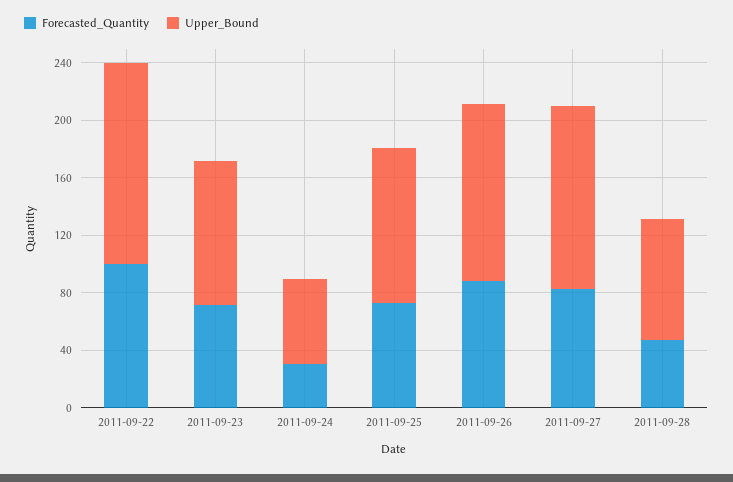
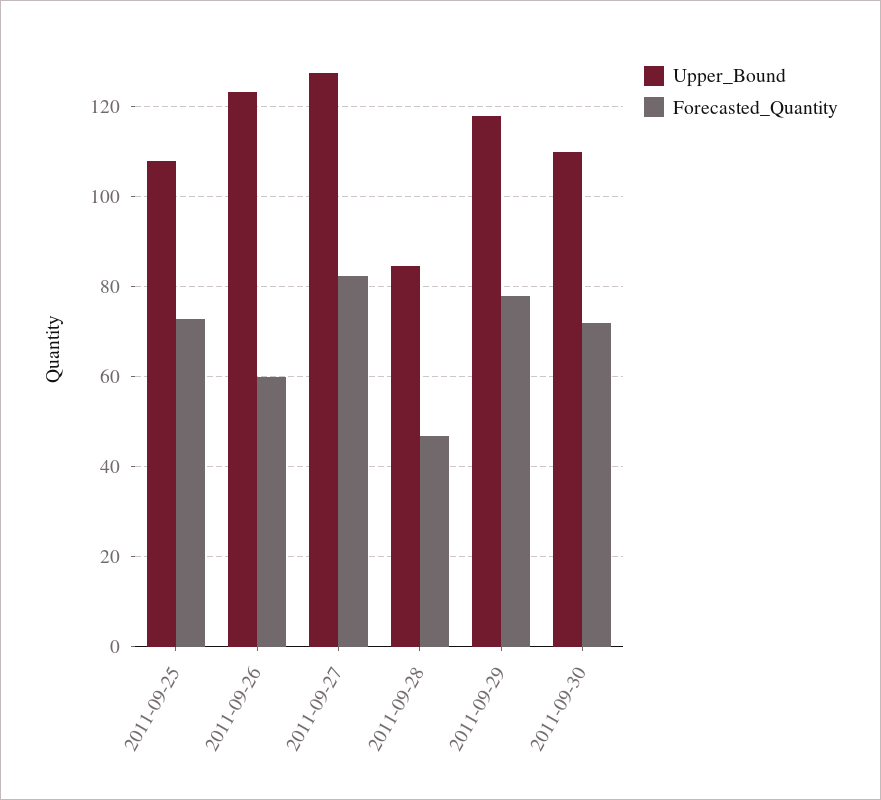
Forecasted_Quantity, 2011-09-22: 100 -> none
Upper_Bound, 2011-09-22: 140 -> none
Forecasted_Quantity, 2011-09-23: 70 -> none
Upper_Bound, 2011-09-23: 100 -> none
Forecasted_Quantity, 2011-09-24: 30 -> none
Upper_Bound, 2011-09-24: 60 -> none
Forecasted_Quantity, 2011-09-26: 90 -> 60
Upper_Bound, 2011-09-29: none -> 118
Forecasted_Quantity, 2011-09-29: none -> 78
Upper_Bound, 2011-09-30: none -> 110
Forecasted_Quantity, 2011-09-30: none -> 72

